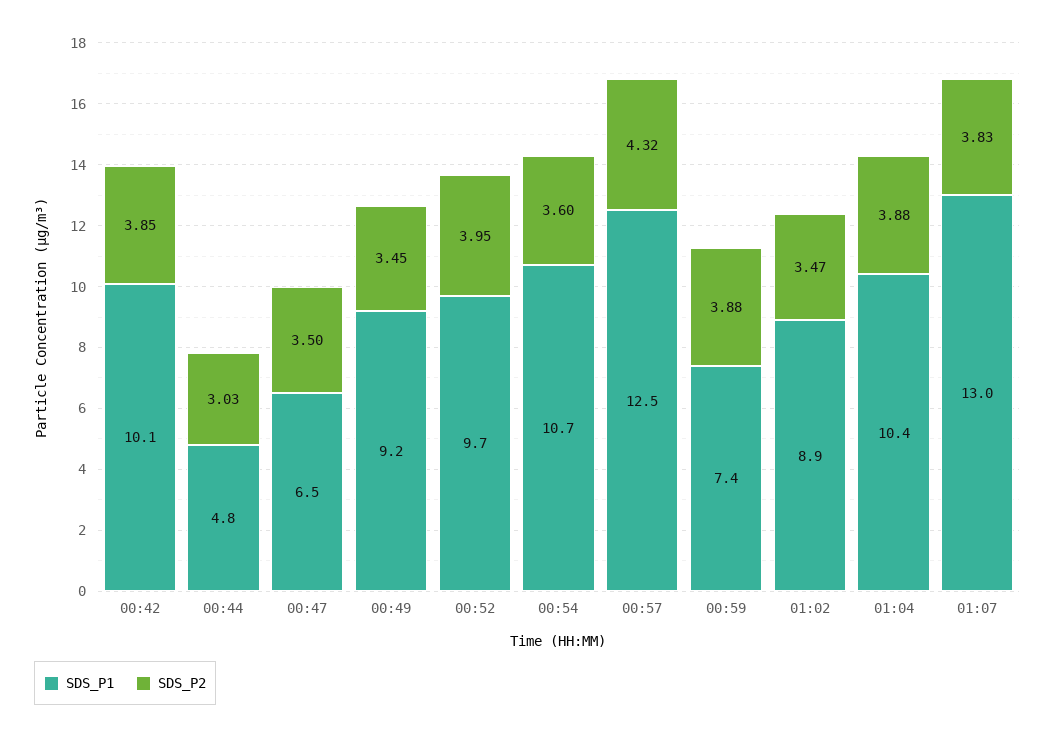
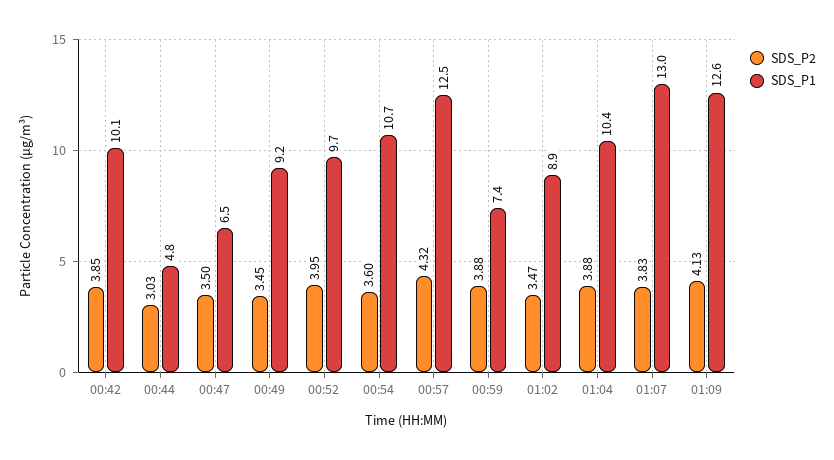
SDS_P2, 01:09: none -> 4.13
SDS_P1, 01:09: none -> 12.6

